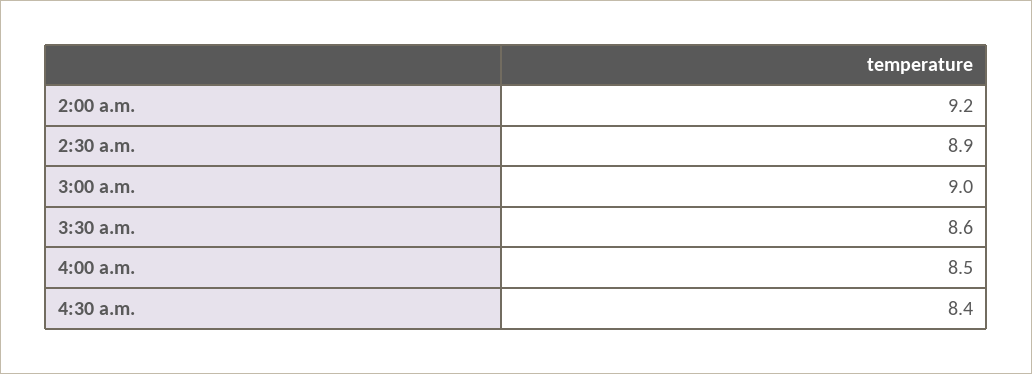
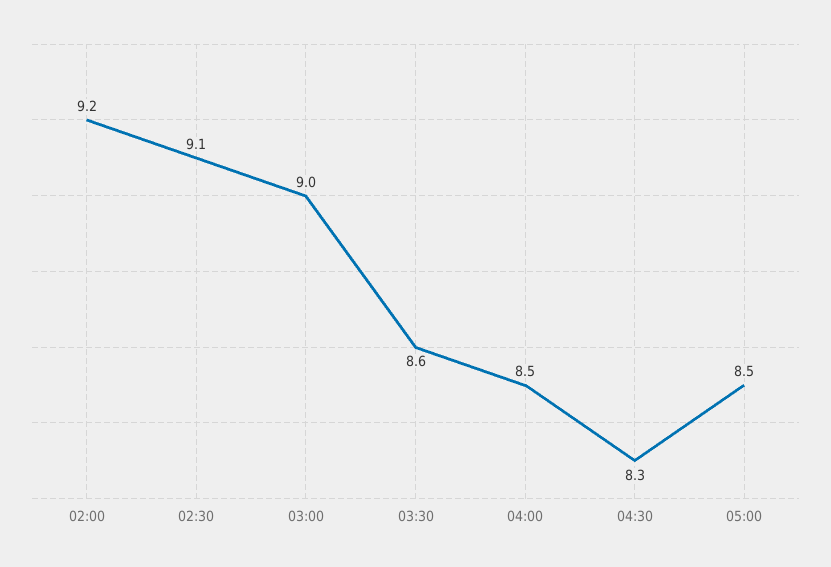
2:30 a.m.: 8.9 -> 9.1
4:30 a.m.: 8.4 -> 8.3
05:00: none -> 8.5

